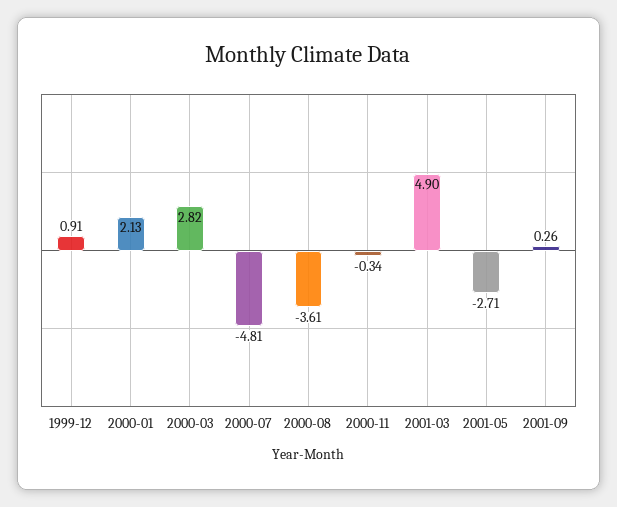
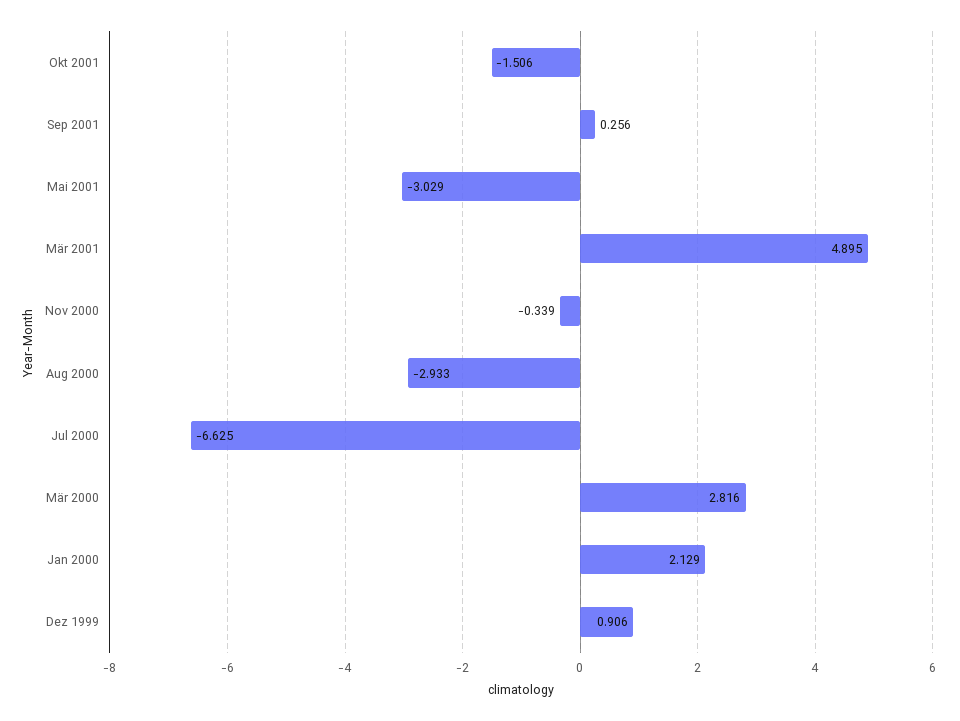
2000-07: -4.81 -> -6.625
2000-08: -3.61 -> -2.933
2001-05: -2.71 -> -3.029
Okt 2001: none -> -1.506

